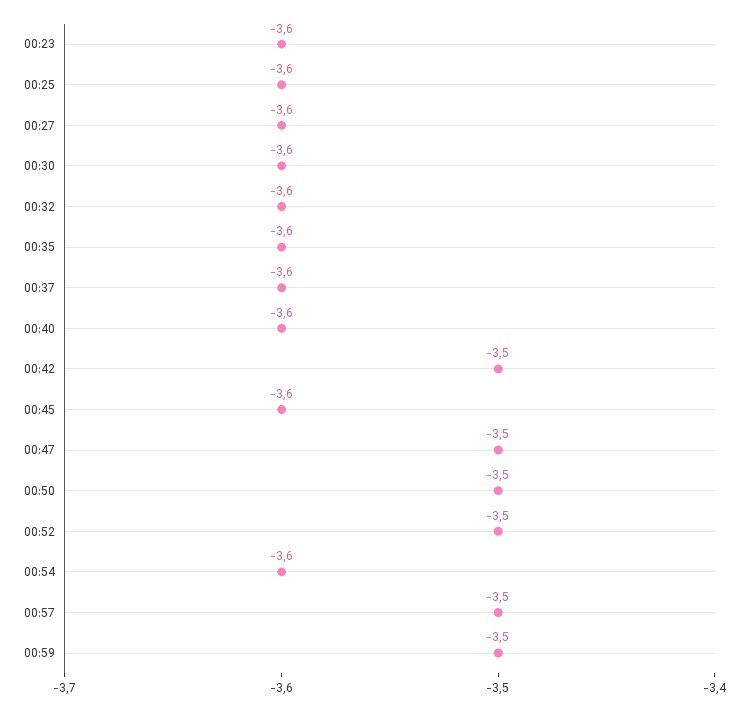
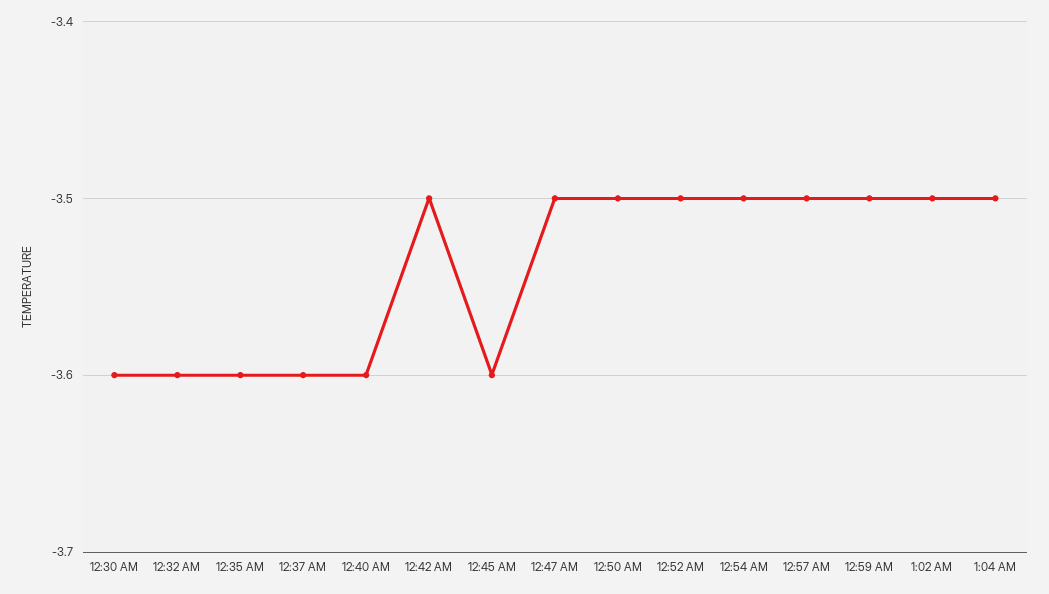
00:23: -3.6 -> none
00:25: -3.6 -> none
00:27: -3.6 -> none
00:54: -3.6 -> -3.5
1:02 AM: none -> -3.5
1:04 AM: none -> -3.5

